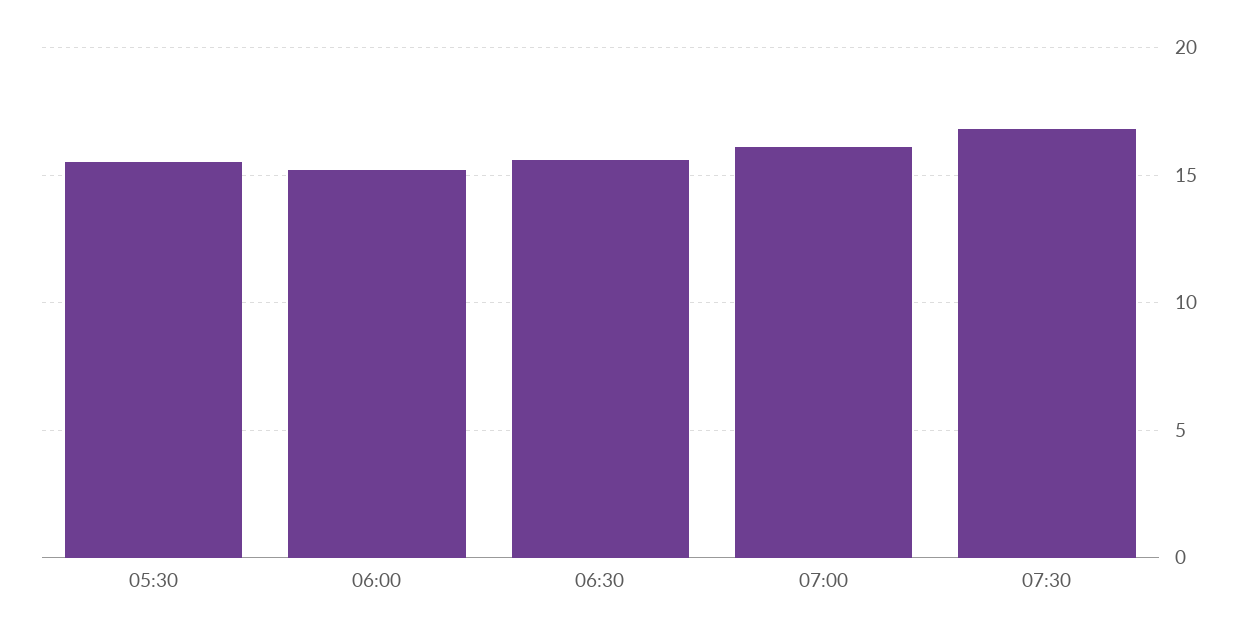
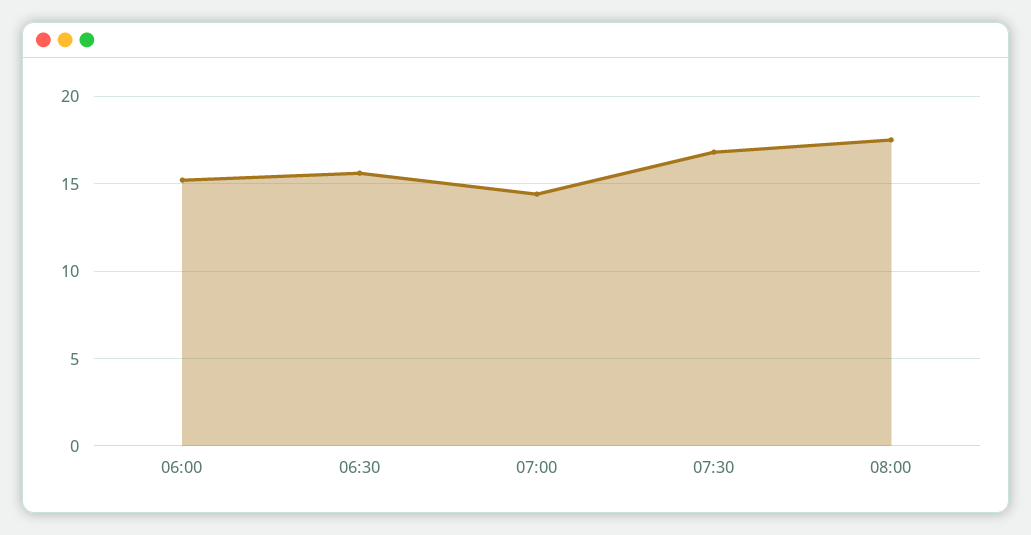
05:30: 15.5 -> none
07:00: 16 -> 14.5
08:00: none -> 17.5

